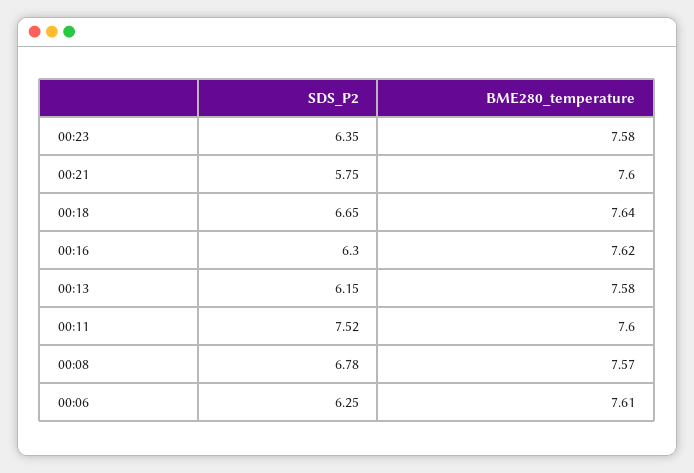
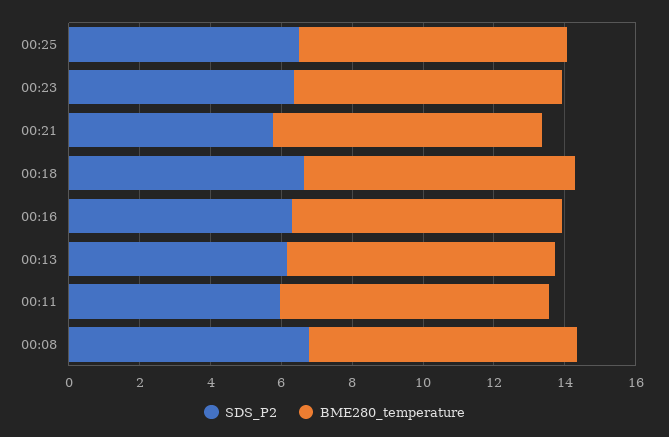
SDS_P2, 00:11: 7.52 -> 6
SDS_P2, 00:06: 6.25 -> none
BME280_temperature, 00:06: 7.61 -> none
SDS_P2, 00:25: none -> 6.5
BME280_temperature, 00:25: none -> 7.5

